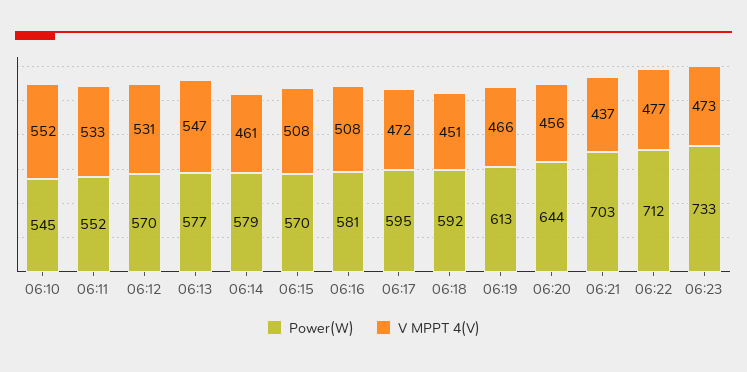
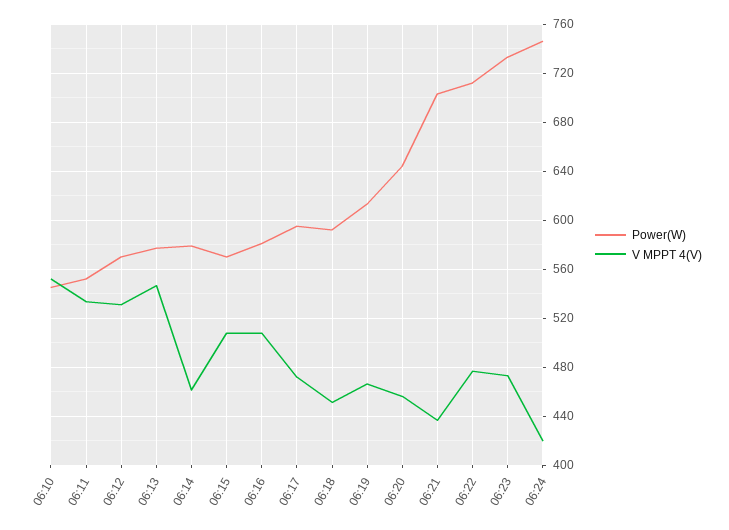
Power(W), 06:24: none -> 745
V MPPT 4(V), 06:24: none -> 420

